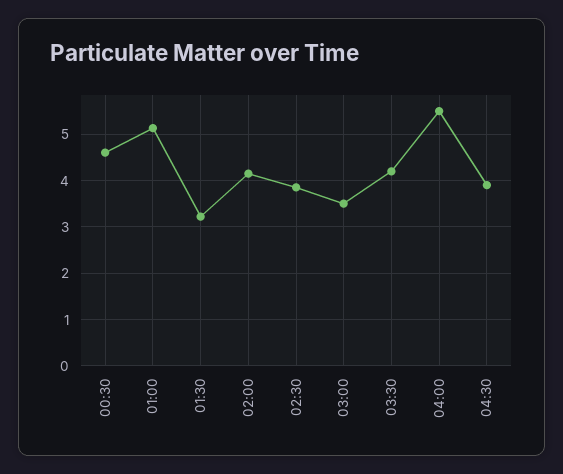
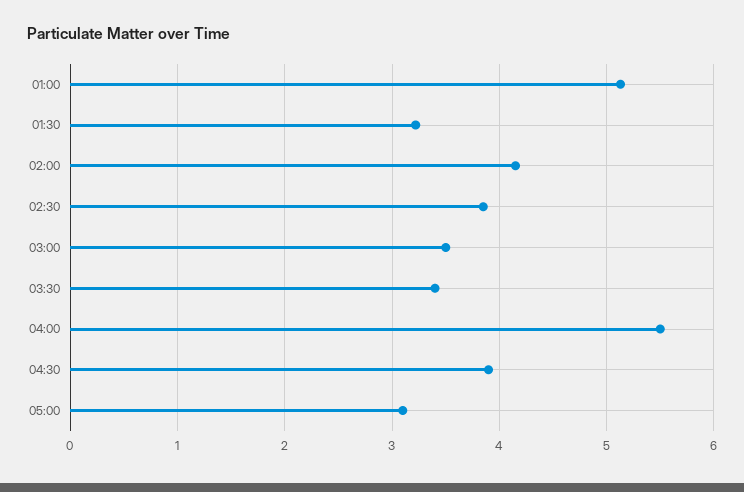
00:30: 4.6 -> none
03:30: 4.2 -> 3.4
05:00: none -> 3.1

